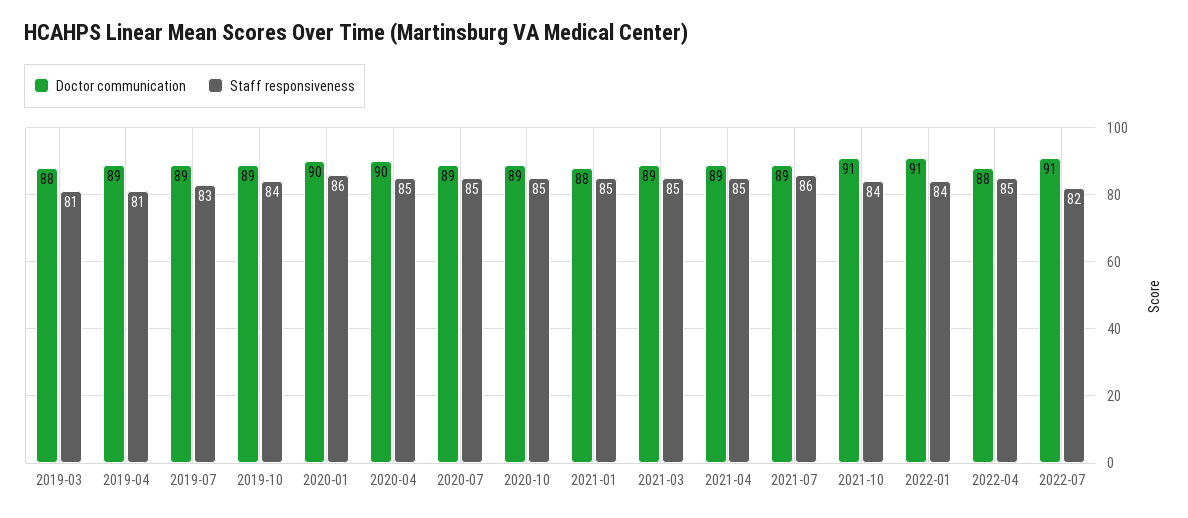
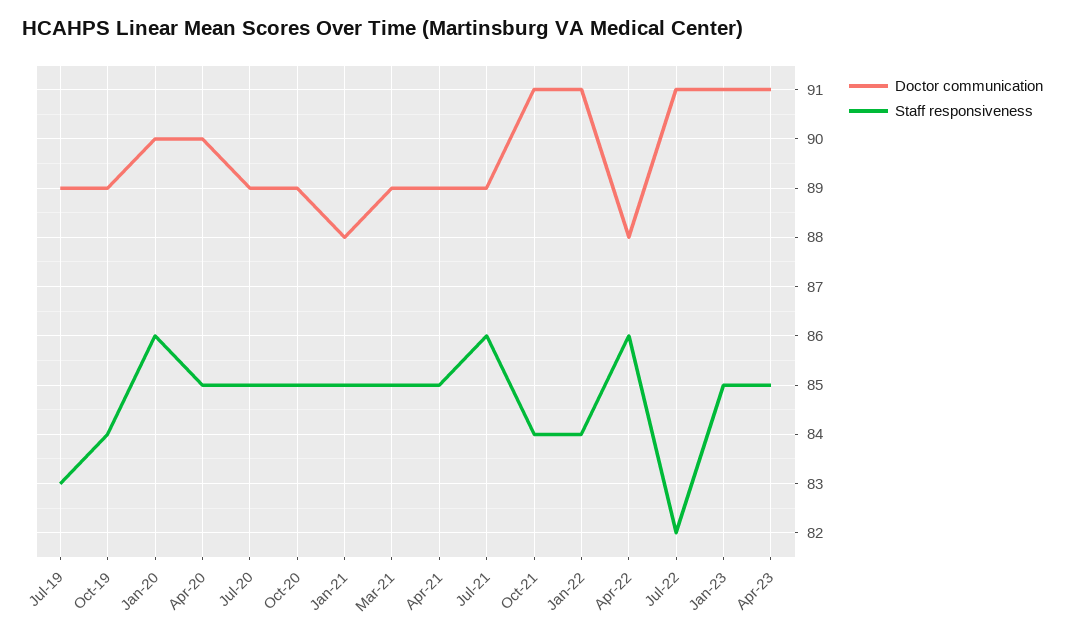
Doctor communication, 2019-03: 88 -> none
Staff responsiveness, 2019-03: 81 -> none
Doctor communication, 2019-04: 89 -> none
Staff responsiveness, 2019-04: 81 -> none
Staff responsiveness, 2022-04: 85 -> 86
Doctor communication, Jan-23: none -> 91
Staff responsiveness, Jan-23: none -> 85
Doctor communication, Apr-23: none -> 91
Staff responsiveness, Apr-23: none -> 85

